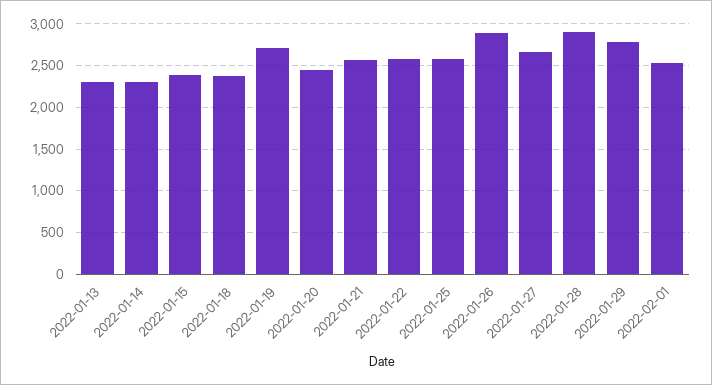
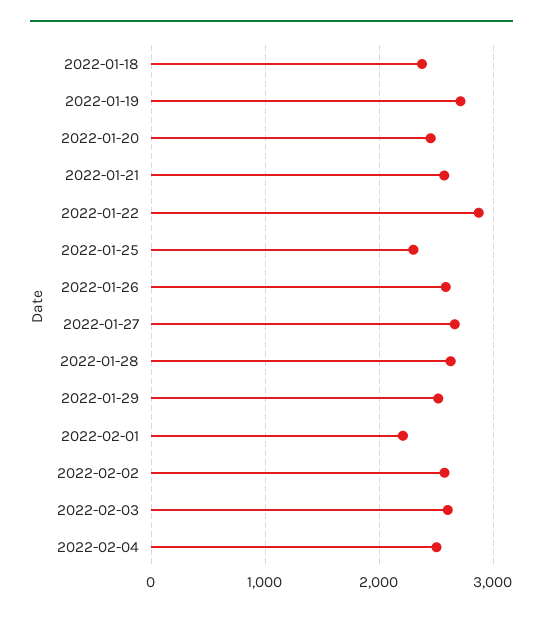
2022-01-13: 2300 -> none
2022-01-14: 2300 -> none
2022-01-15: 2400 -> none
2022-01-22: 2600 -> 2900
2022-01-25: 2600 -> 2300
2022-01-26: 2900 -> 2600
2022-01-28: 2900 -> 2600
2022-01-29: 2800 -> 2500
2022-02-01: 2500 -> 2200
2022-02-02: none -> 2600
2022-02-03: none -> 2600
2022-02-04: none -> 2500

